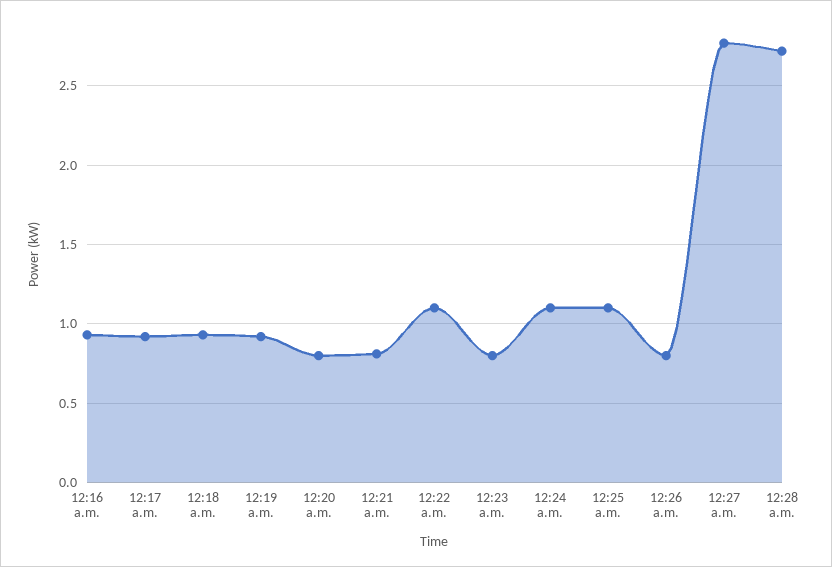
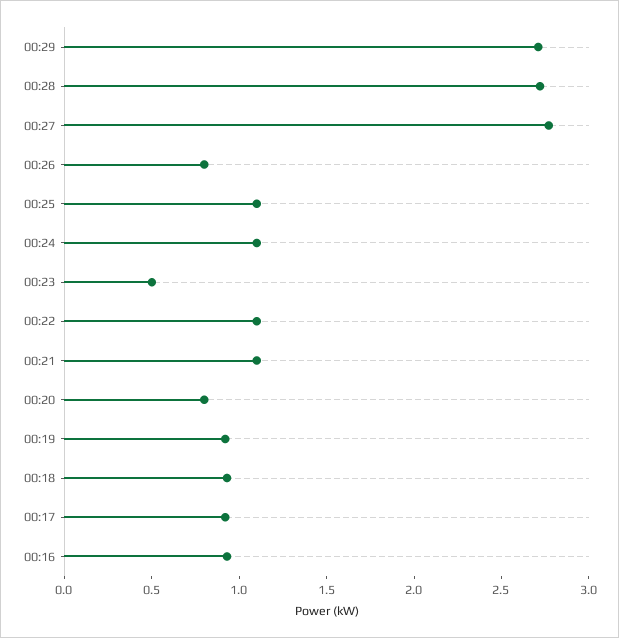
12:21 a.m.: 0.8 -> 1.1
12:23 a.m.: 0.8 -> 0.5
00:29: none -> 2.7

